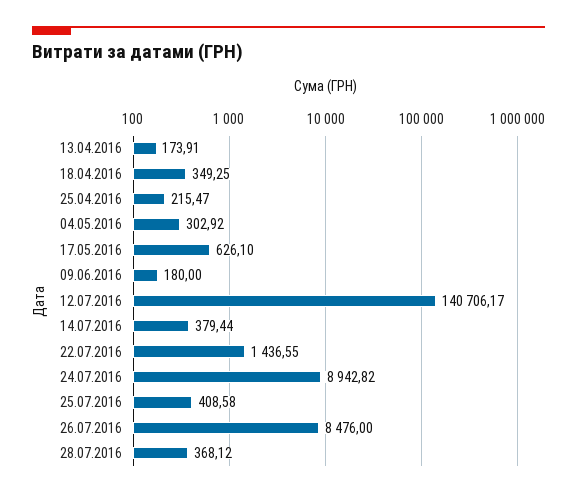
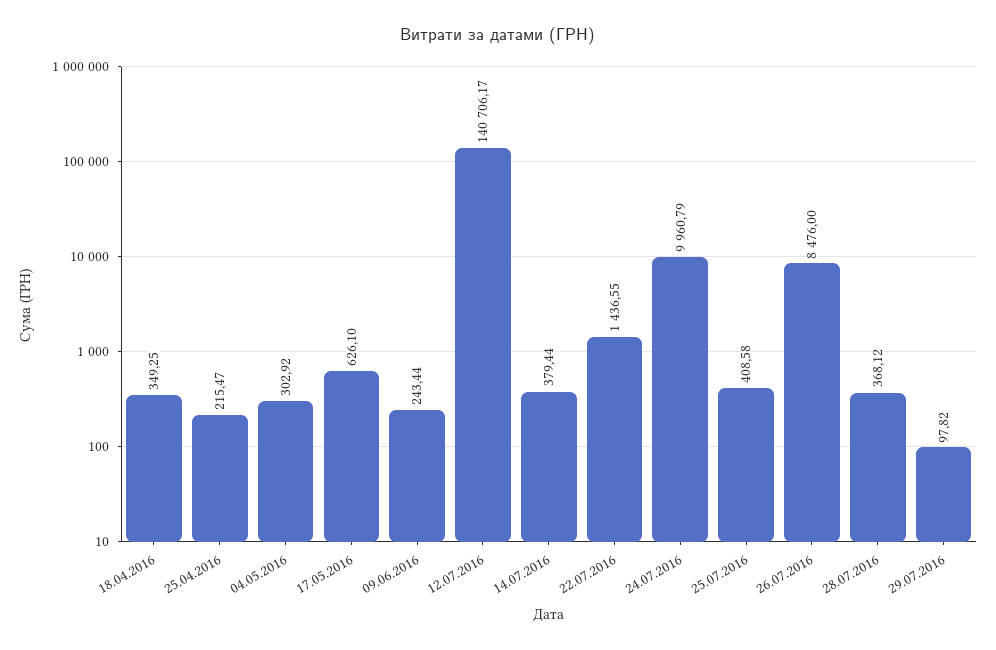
13.04.2016: 173.91 -> none
09.06.2016: 180 -> 243.44
24.07.2016: 8942.82 -> 9960.79
29.07.2016: none -> 97.82

